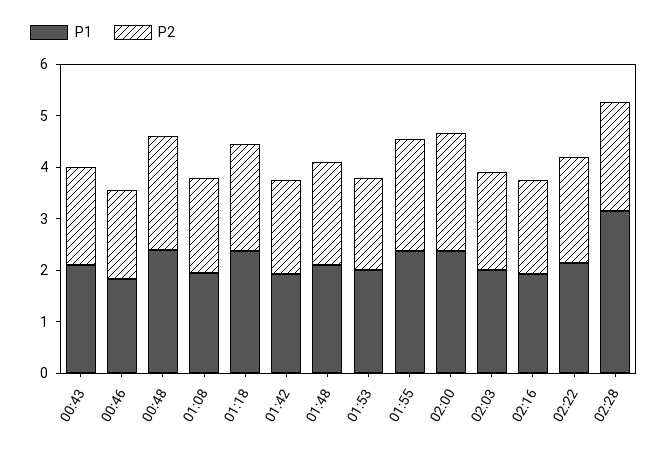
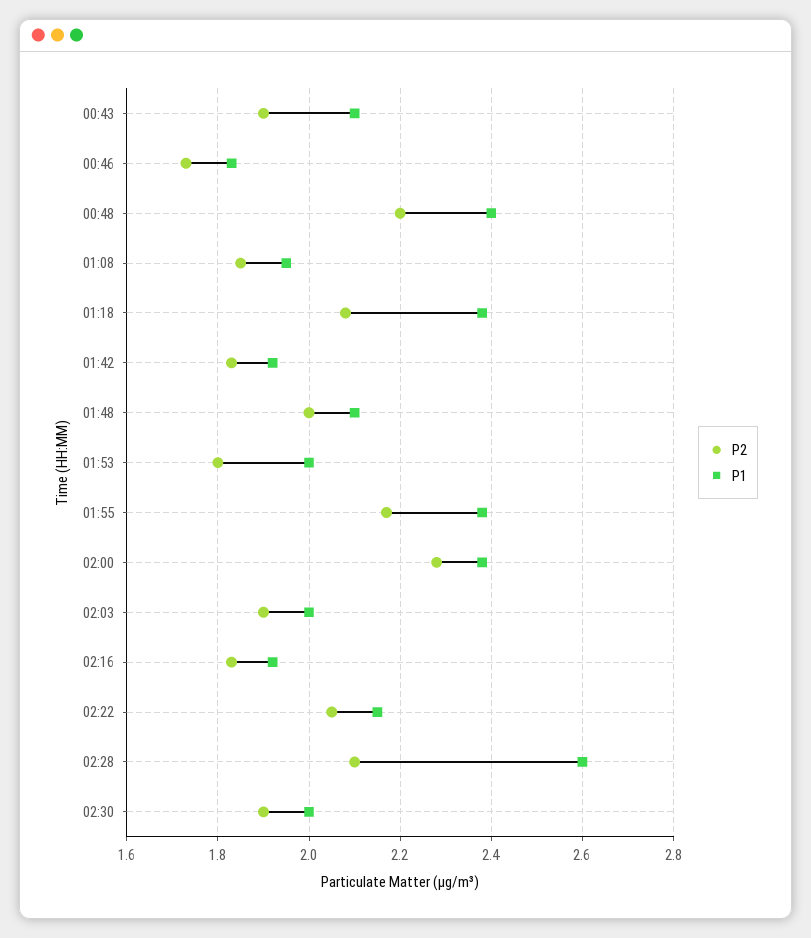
P1, 02:28: 3.2 -> 2.6
P2, 02:30: none -> 1.9
P1, 02:30: none -> 2

